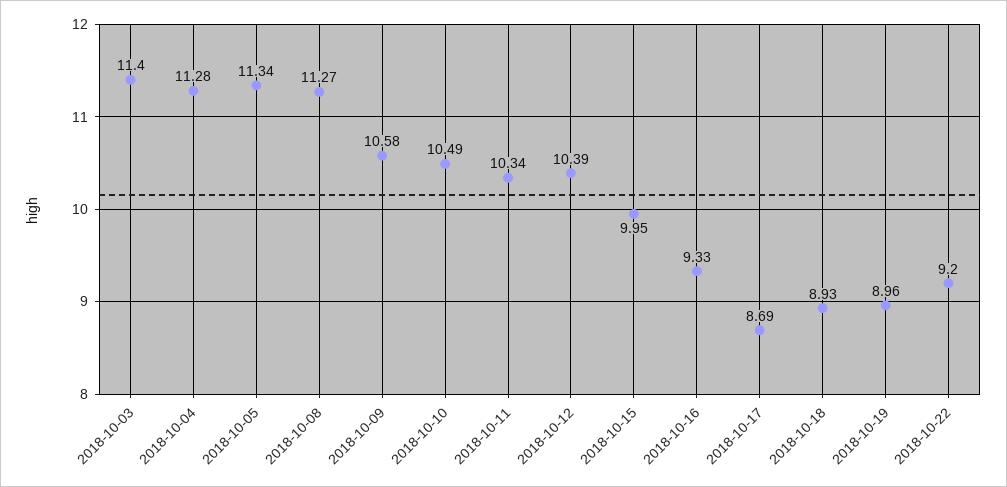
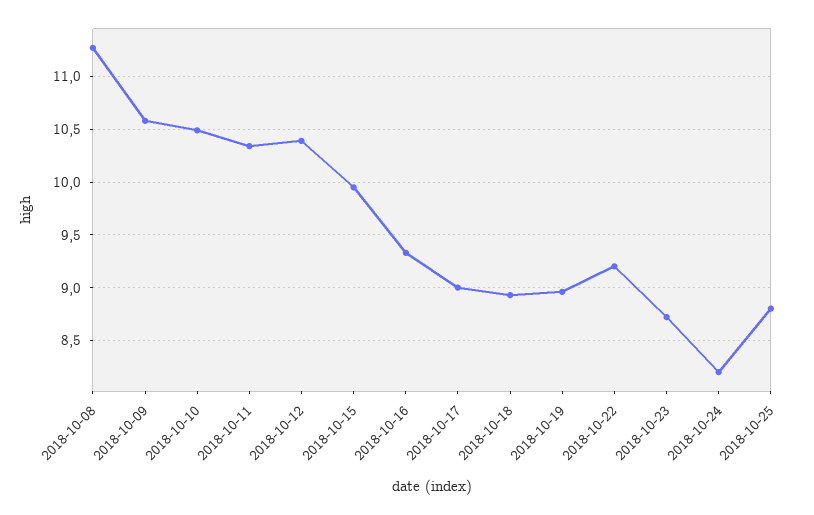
2018-10-03: 11.4 -> none
2018-10-04: 11.28 -> none
2018-10-05: 11.34 -> none
2018-10-17: 8.69 -> 9
2018-10-23: none -> 8.7
2018-10-24: none -> 8.2
2018-10-25: none -> 8.8

